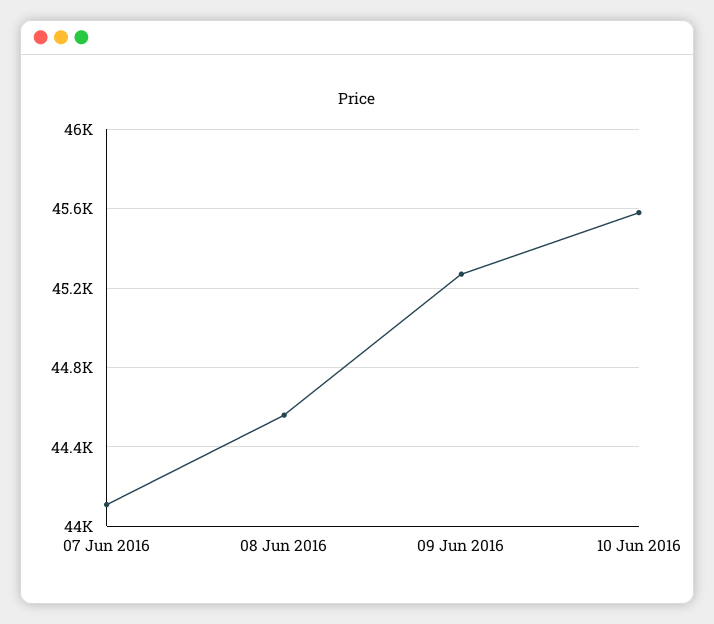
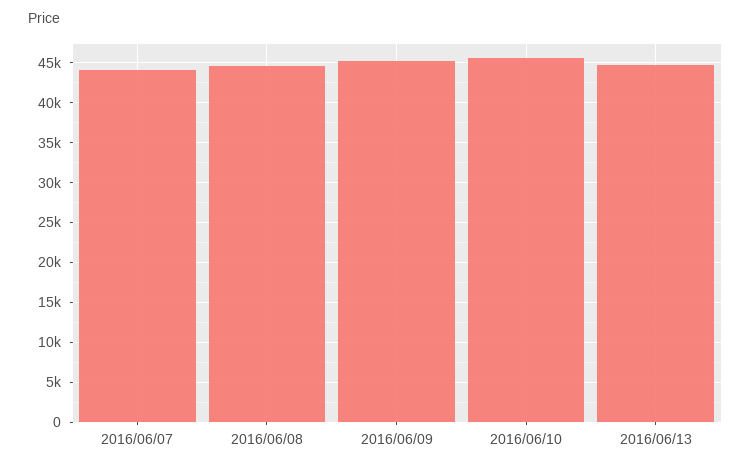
2016/06/13: none -> 45000

